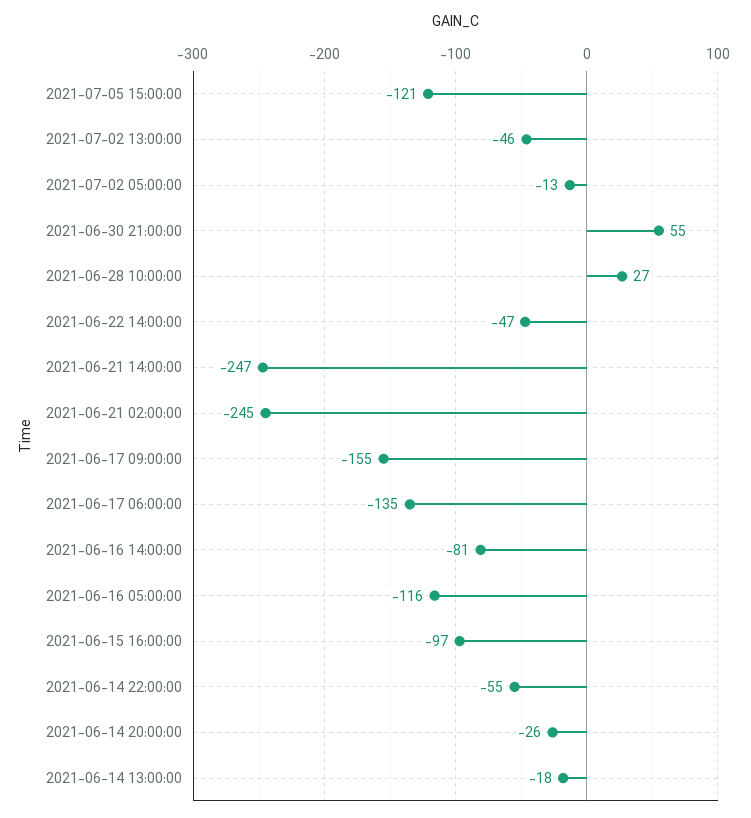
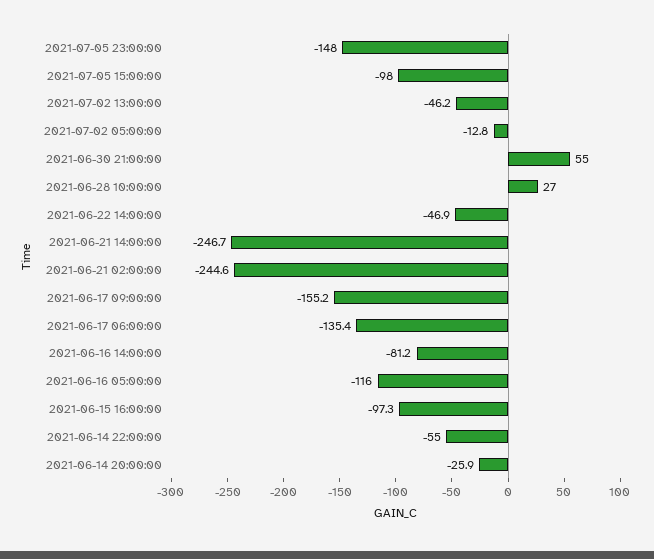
2021-07-05 15:00:00: -121 -> -98
2021-06-14 13:00:00: -18 -> none
2021-07-05 23:00:00: none -> -148

